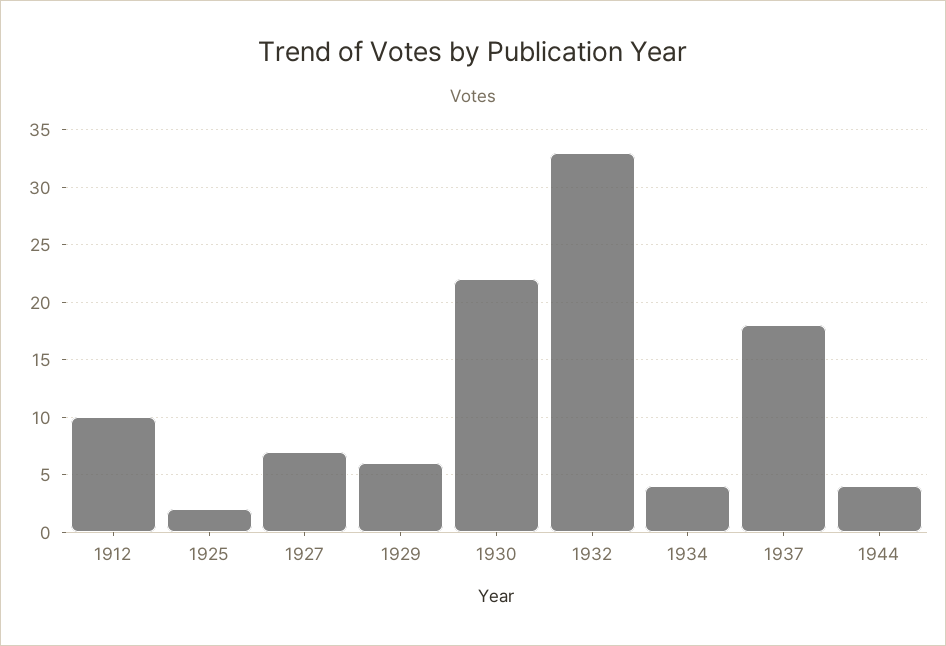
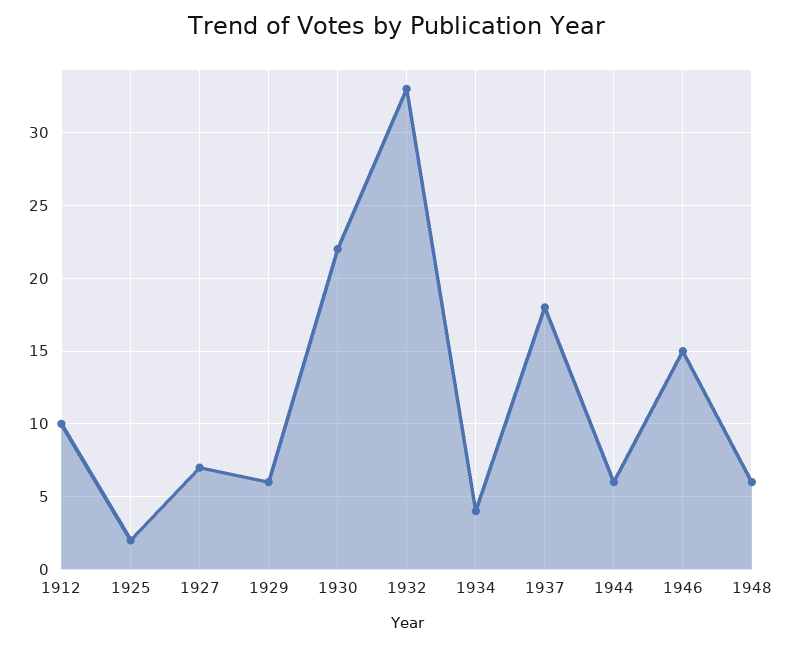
1944: 4 -> 6
1946: none -> 15
1948: none -> 6

